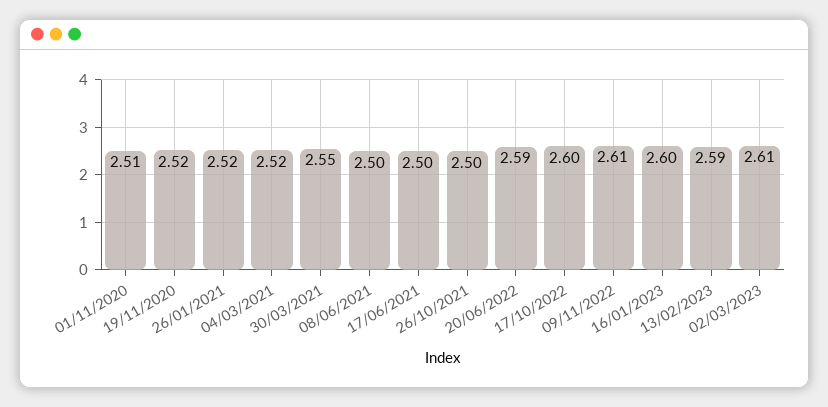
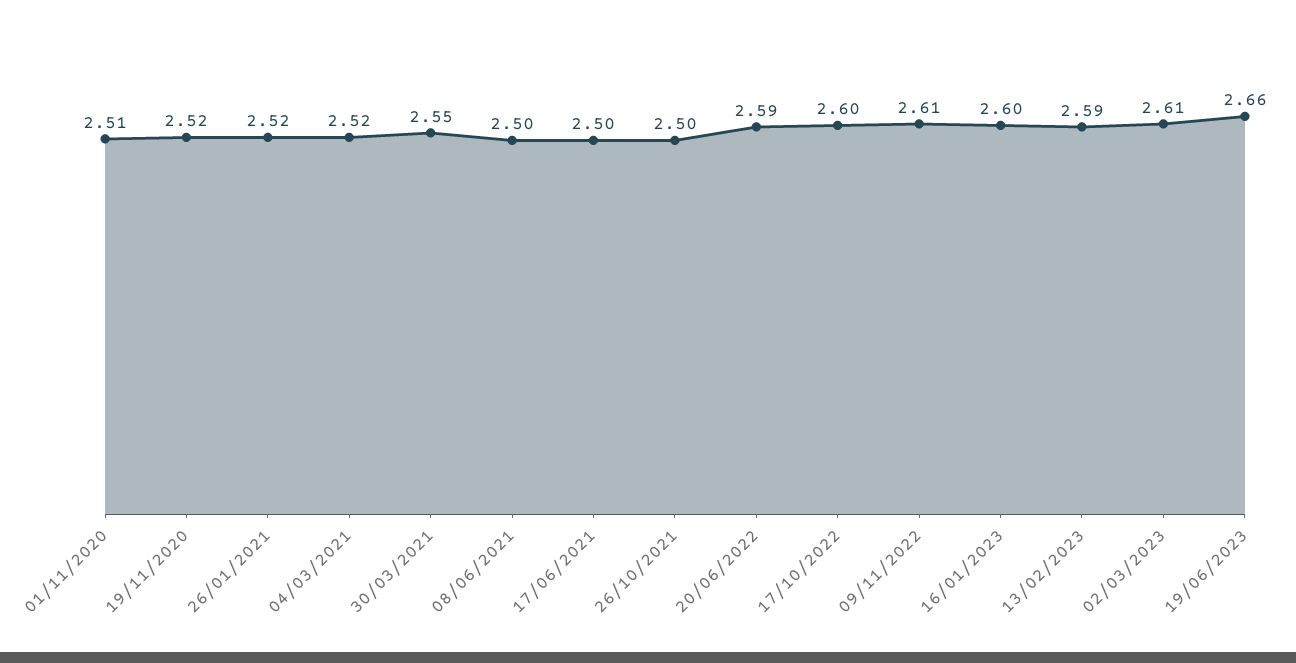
19/06/2023: none -> 2.66

